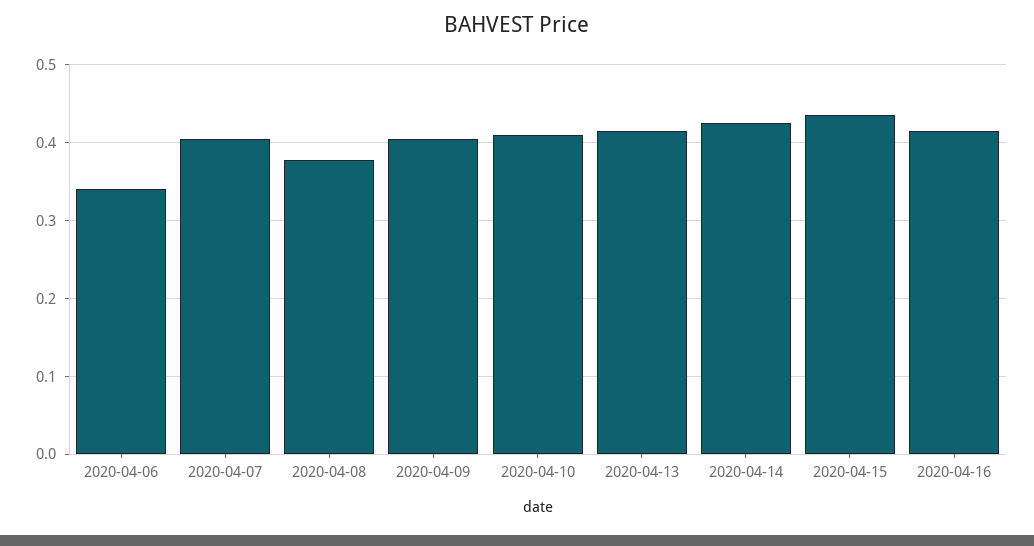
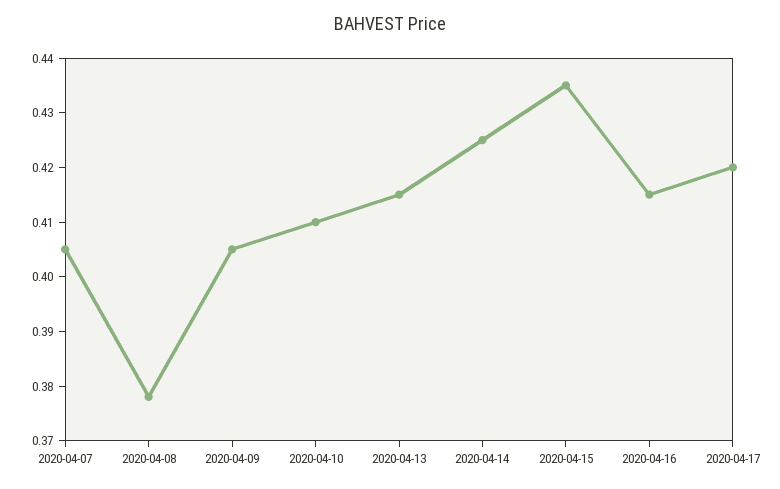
2020-04-06: 0.34 -> none
2020-04-17: none -> 0.42

